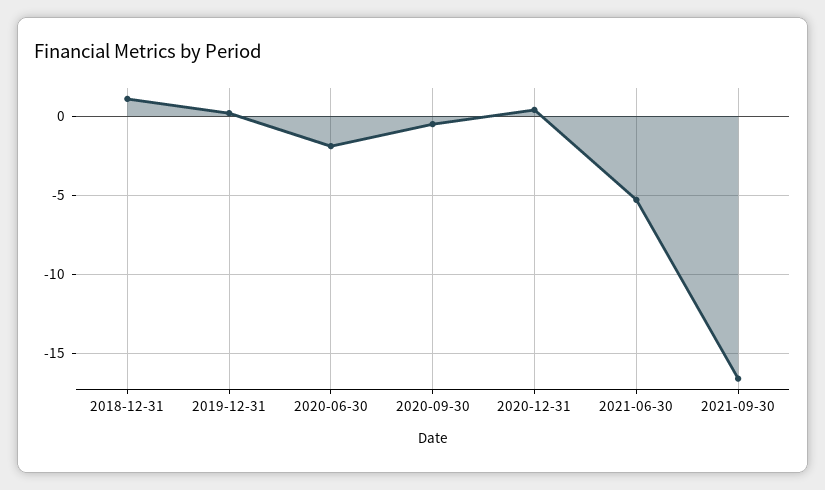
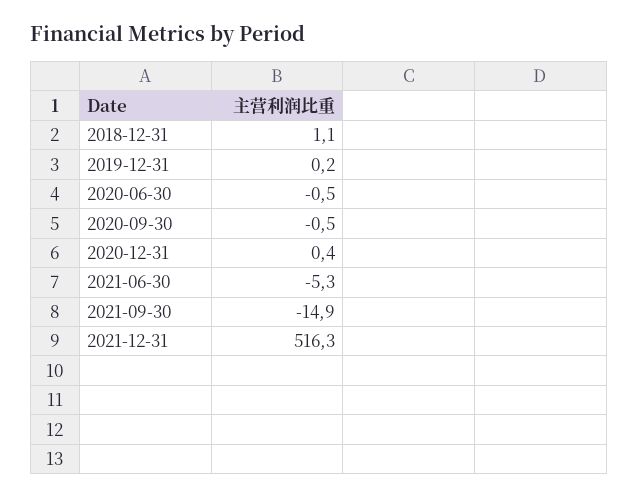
2020-06-30: -2 -> -0.5
2021-09-30: -16.5 -> -14.9
2021-12-31: none -> 516.3

